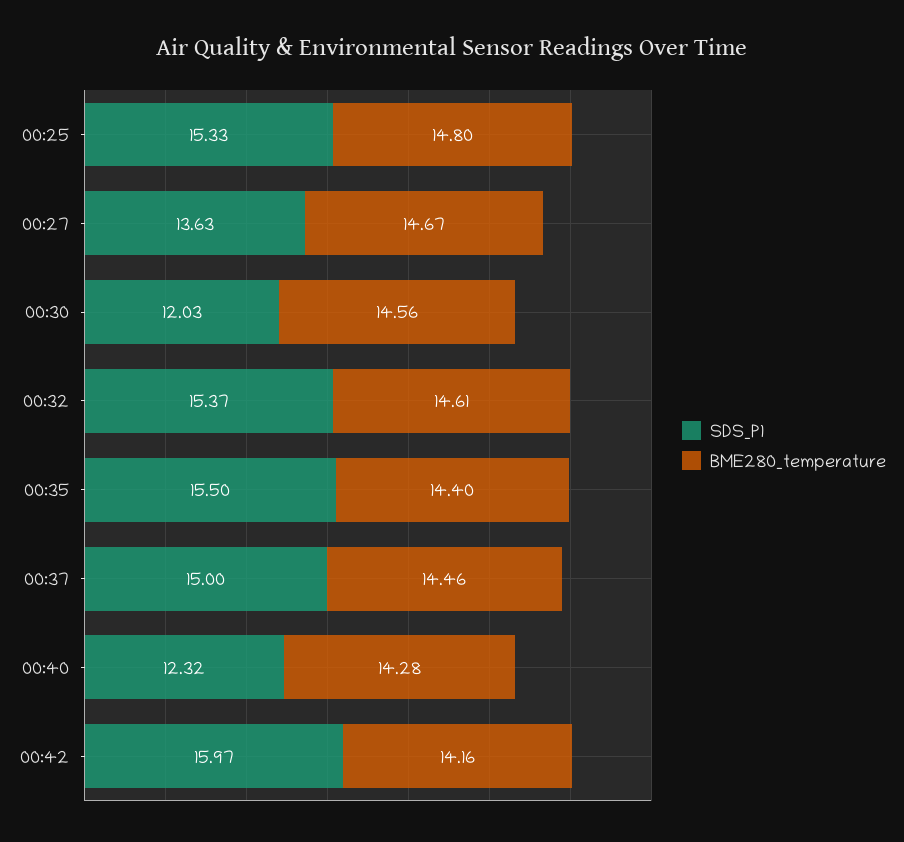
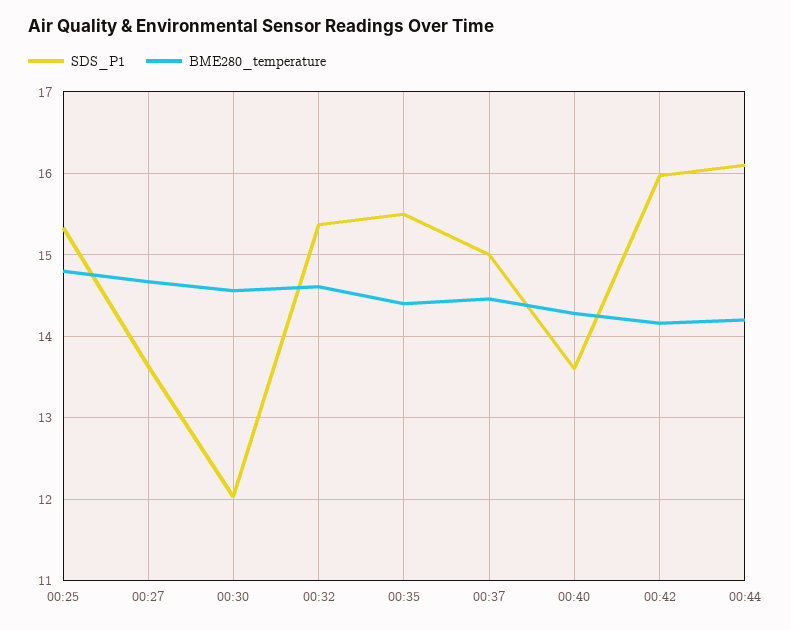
SDS_P1, 00:40: 12.32 -> 13.6
SDS_P1, 00:44: none -> 16.1
BME280_temperature, 00:44: none -> 14.2

